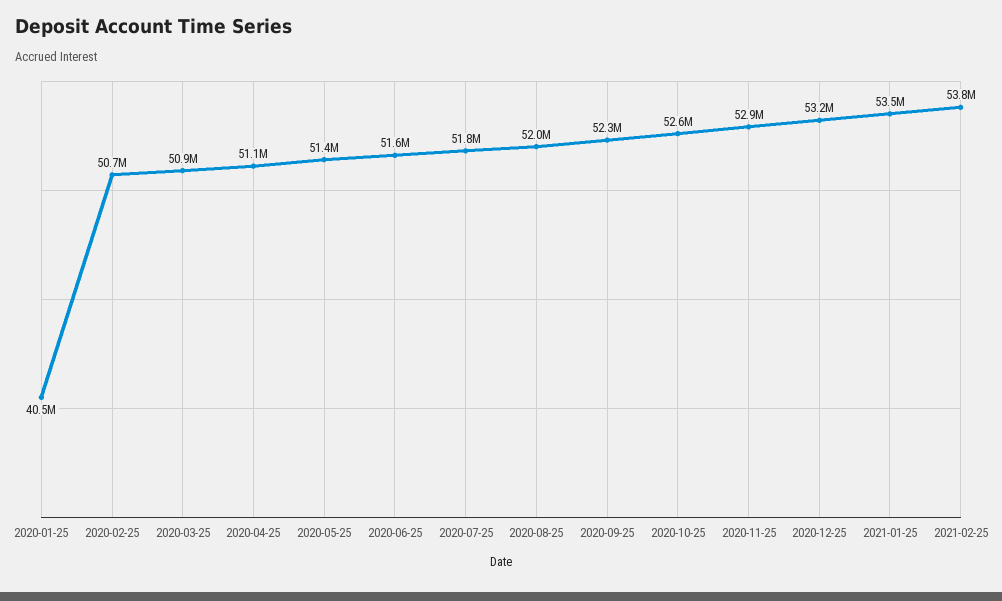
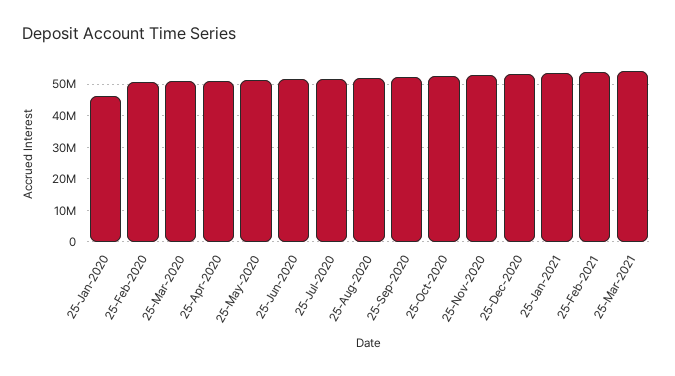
2020-01-25: 40500000 -> 46000000
25-Mar-2021: none -> 54000000

